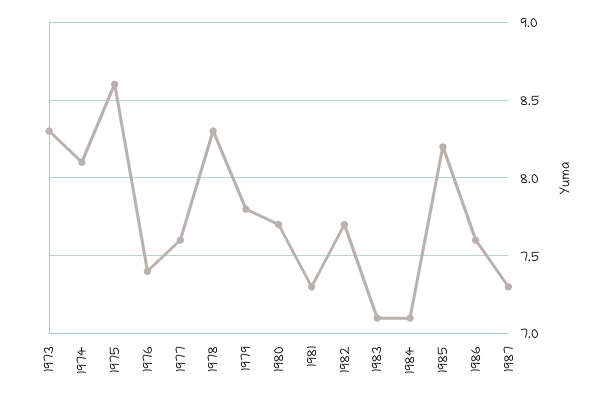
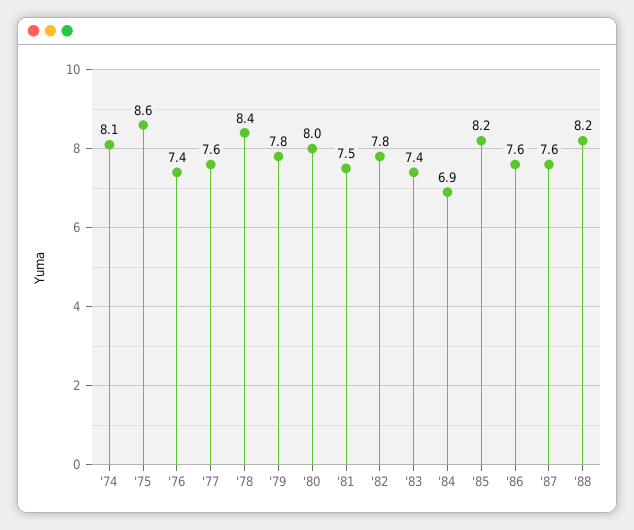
1973: 8.3 -> none
1978: 8.3 -> 8.4
1980: 7.7 -> 8
1981: 7.3 -> 7.5
1982: 7.7 -> 7.8
1983: 7.1 -> 7.4
1984: 7.1 -> 6.9
1987: 7.3 -> 7.6
'88: none -> 8.2

